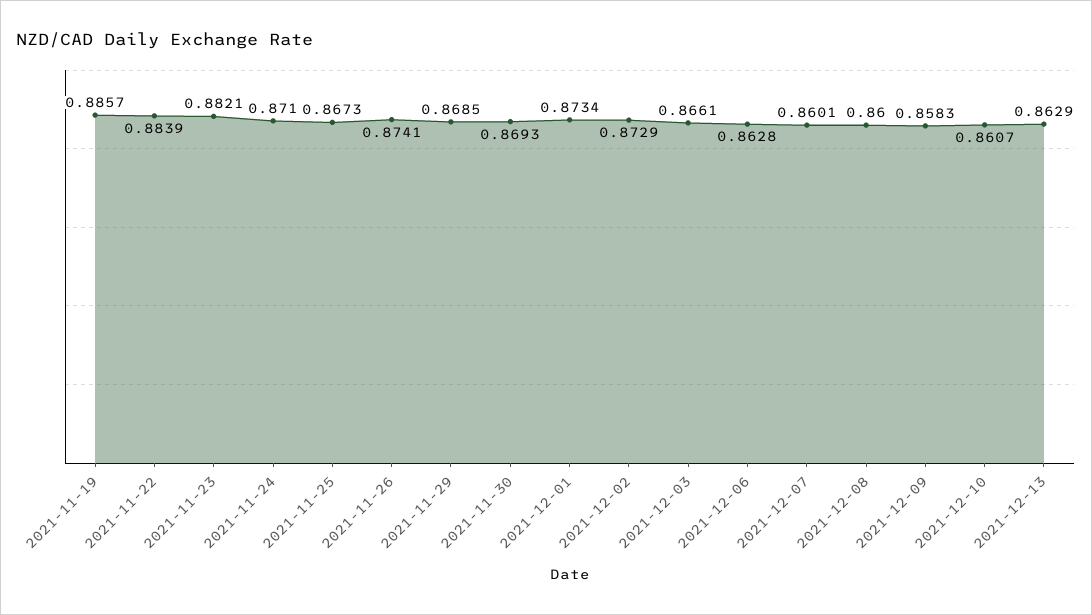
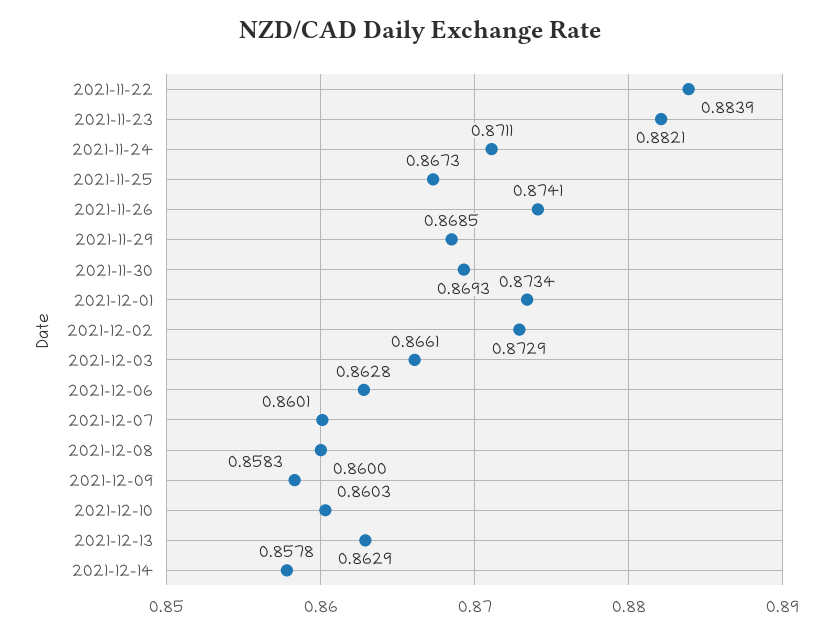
2021-11-19: 0.8857 -> none
2021-11-24: 0.871 -> 0.8711
2021-12-10: 0.8607 -> 0.8603
2021-12-14: none -> 0.8578

